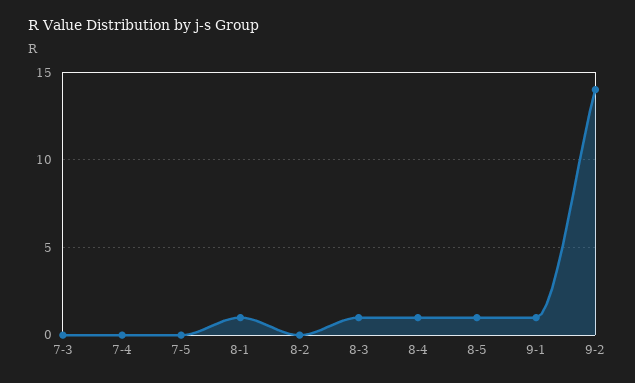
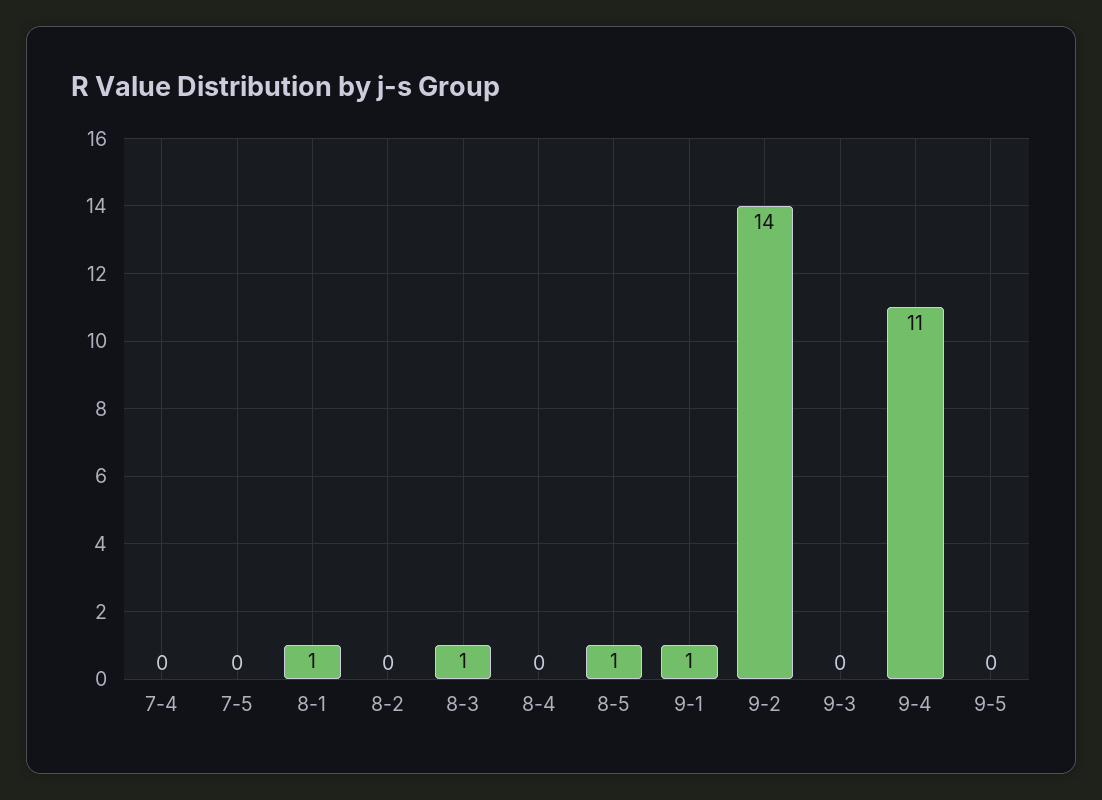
7-3: 0 -> none
8-4: 1 -> 0
9-3: none -> 0
9-4: none -> 11
9-5: none -> 0

